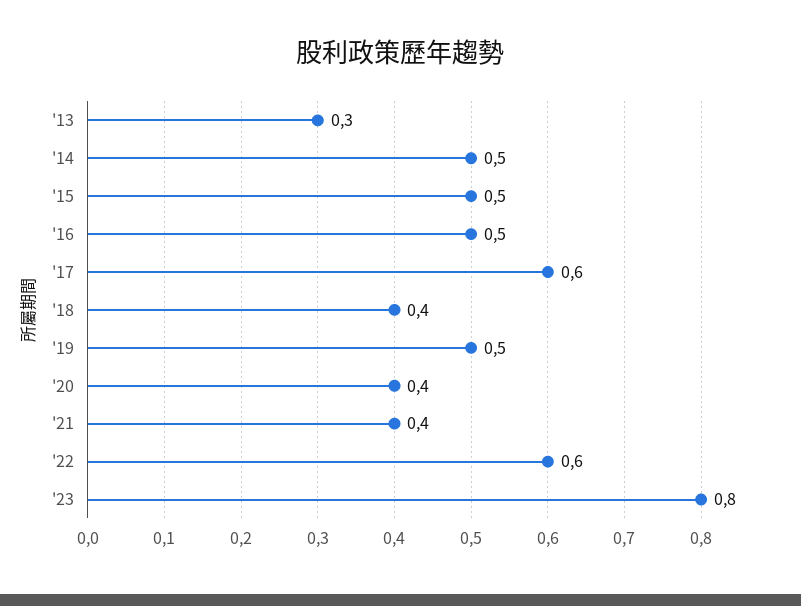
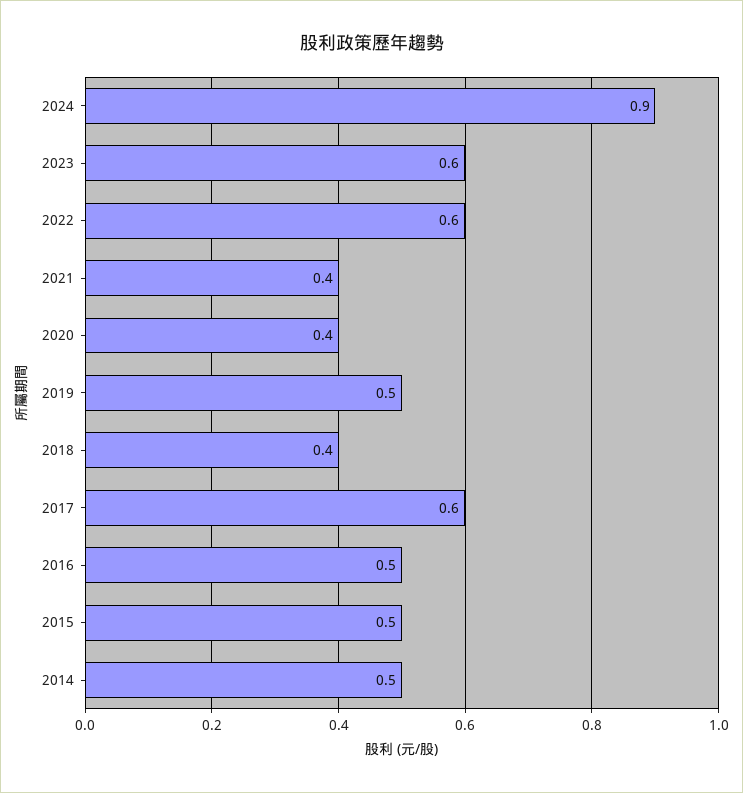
'13: 0.3 -> none
'23: 0.8 -> 0.6
2024: none -> 0.9

